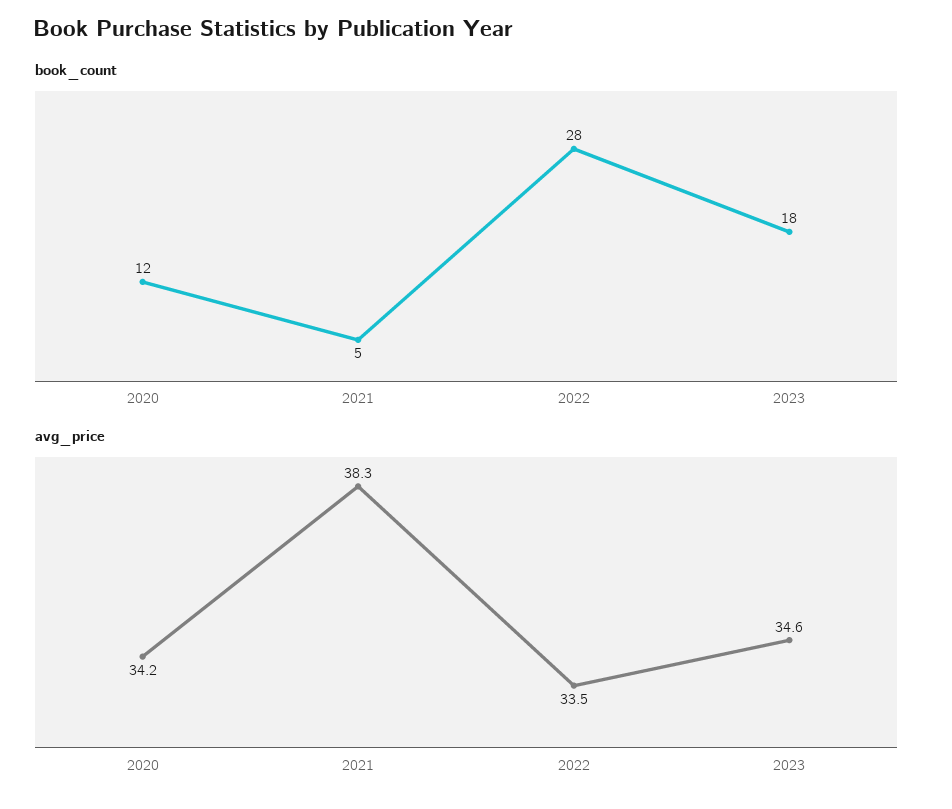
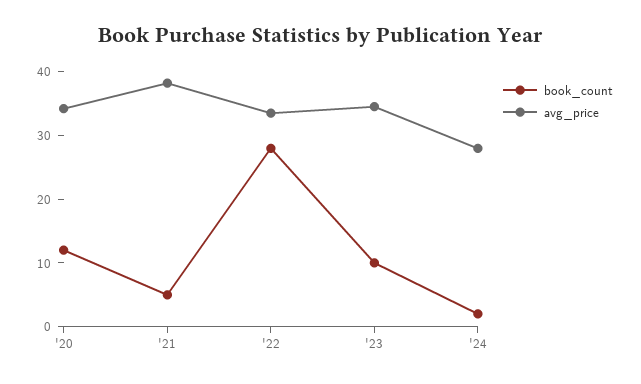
book_count, 2023: 18 -> 10
book_count, '24: none -> 2
avg_price, '24: none -> 28

